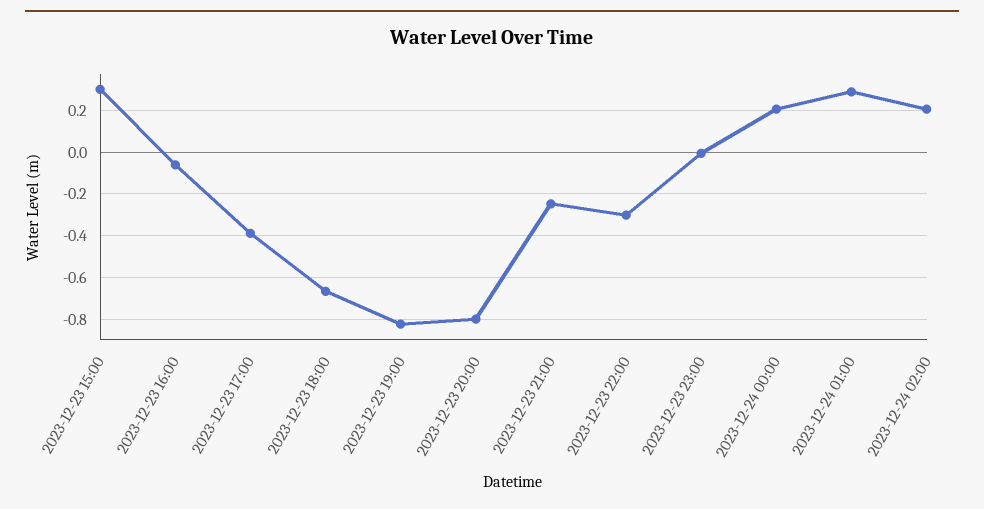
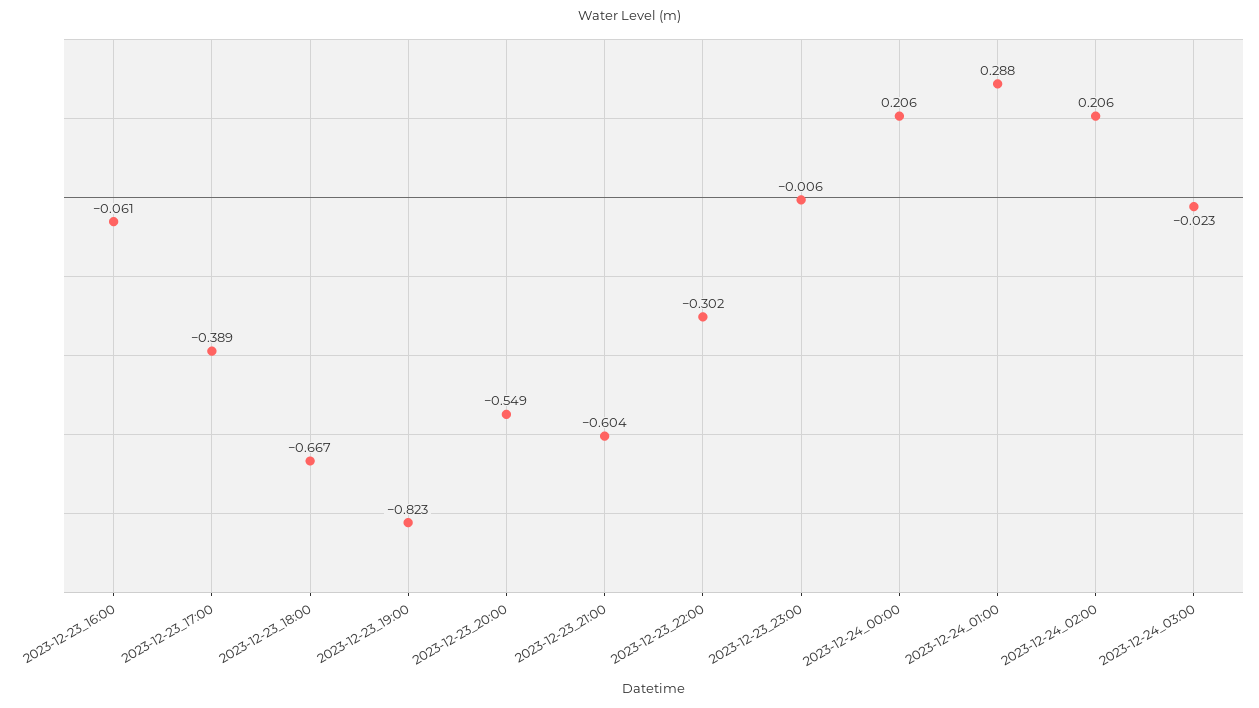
2023-12-23 15:00: 0.3 -> none
2023-12-23 20:00: -0.8 -> -0.549
2023-12-23 21:00: -0.25 -> -0.604
2023-12-24_03:00: none -> -0.023

